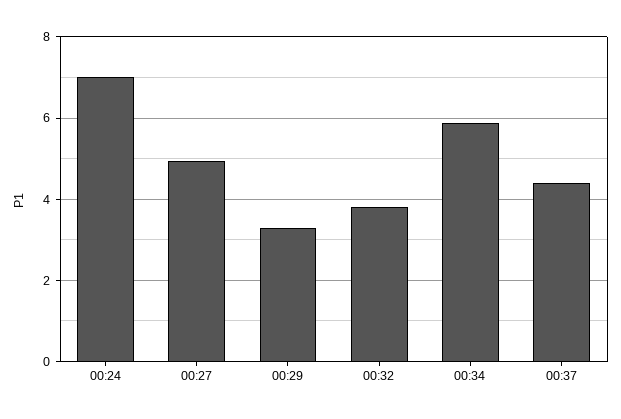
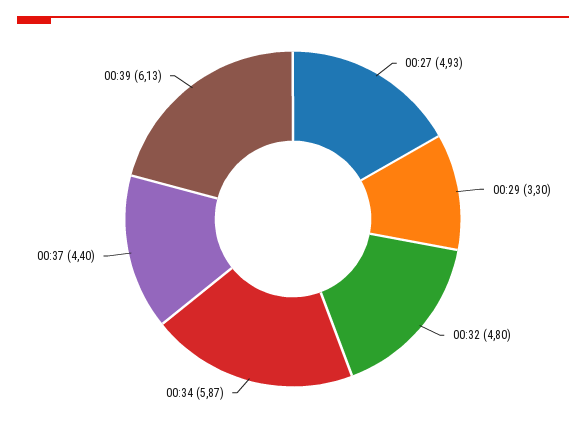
00:24: 7 -> none
00:32: 3.8 -> 4.8
00:39: none -> 6.13

